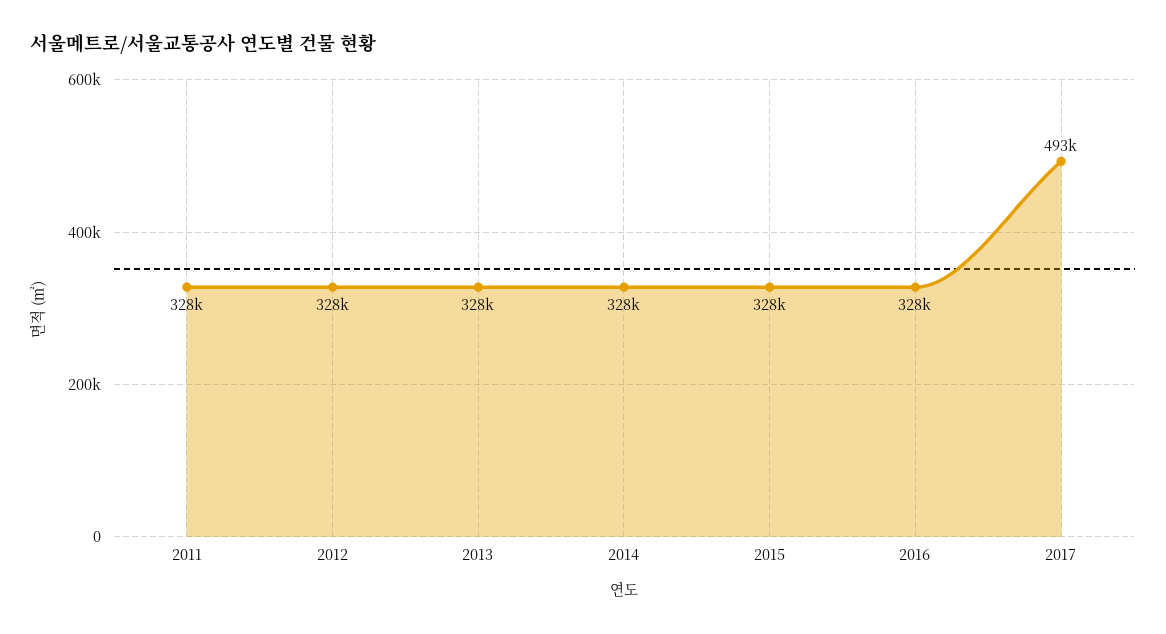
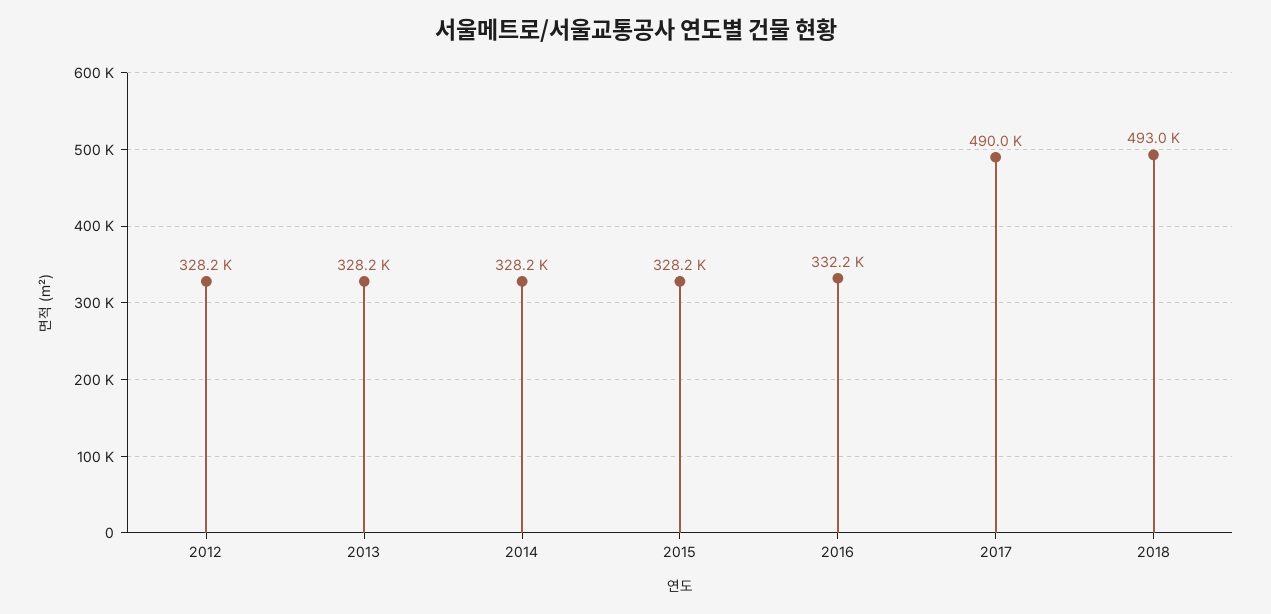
2011: 328000 -> none
2016: 328000 -> 332200
2017: 493000 -> 490000
2018: none -> 493000

